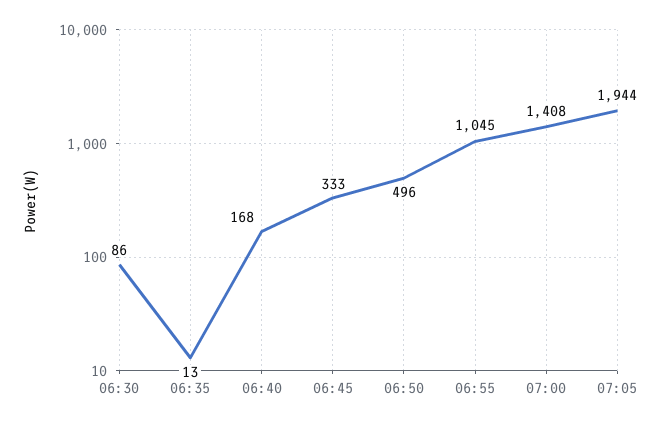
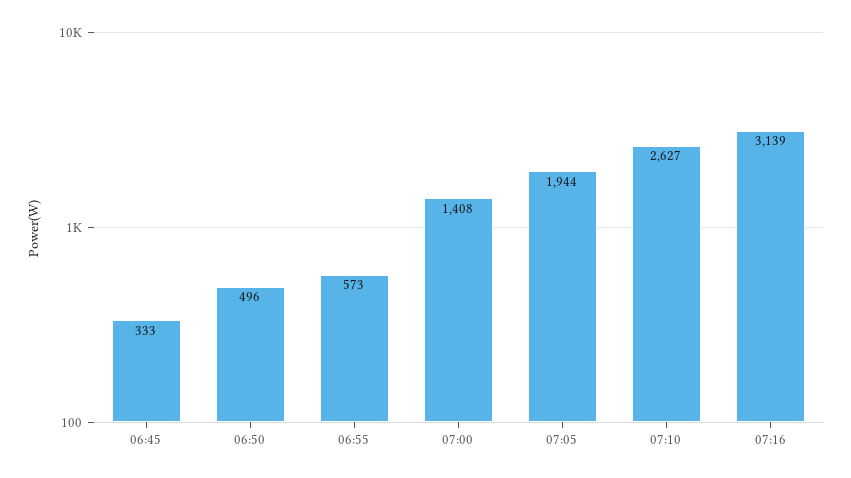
06:30: 86 -> none
06:35: 13 -> none
06:40: 168 -> none
06:55: 1045 -> 573
07:10: none -> 2627
07:16: none -> 3139

